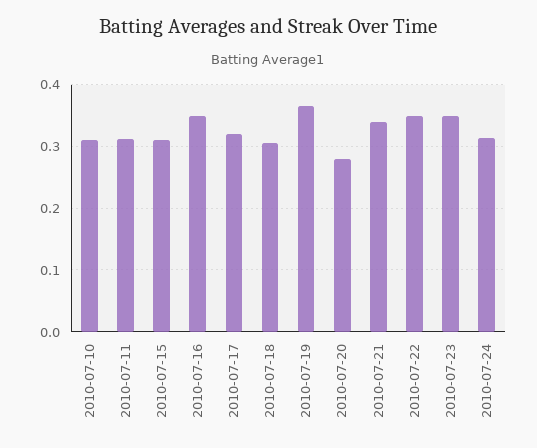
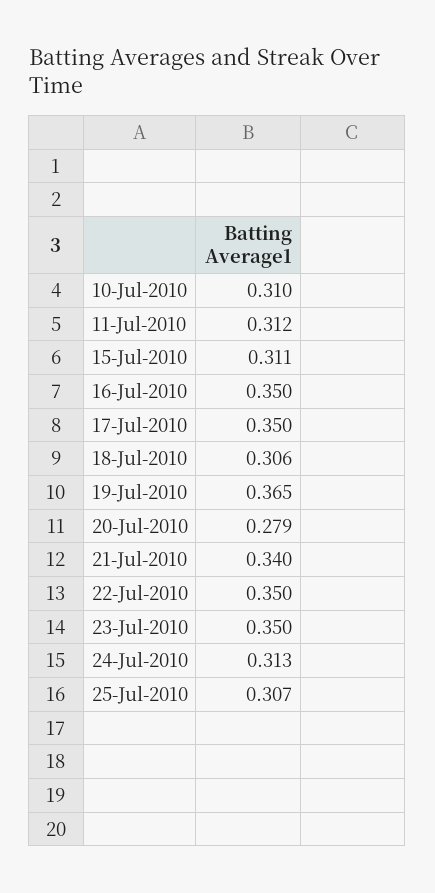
2010-07-17: 0.32 -> 0.35
25-Jul-2010: none -> 0.307

